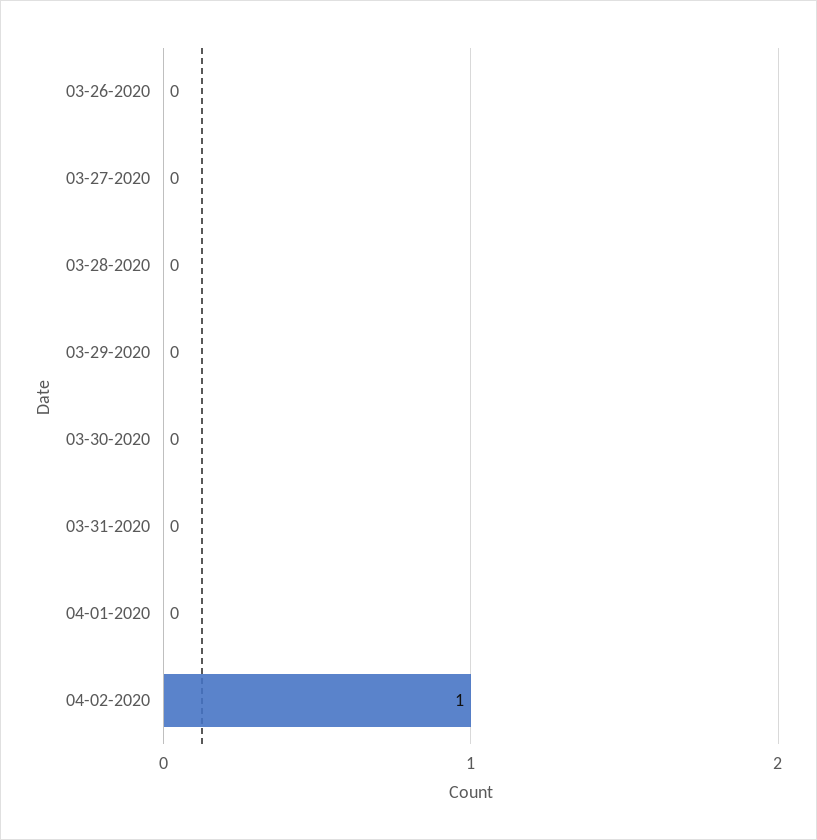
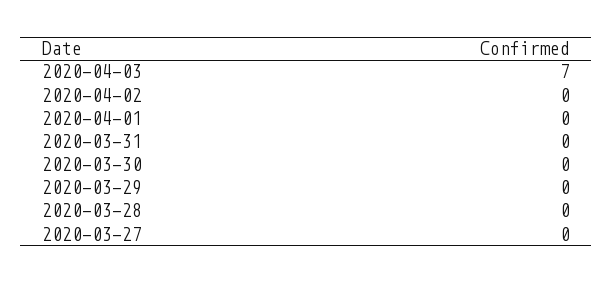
03-26-2020: 0 -> none
04-02-2020: 1 -> 0
2020-04-03: none -> 7

